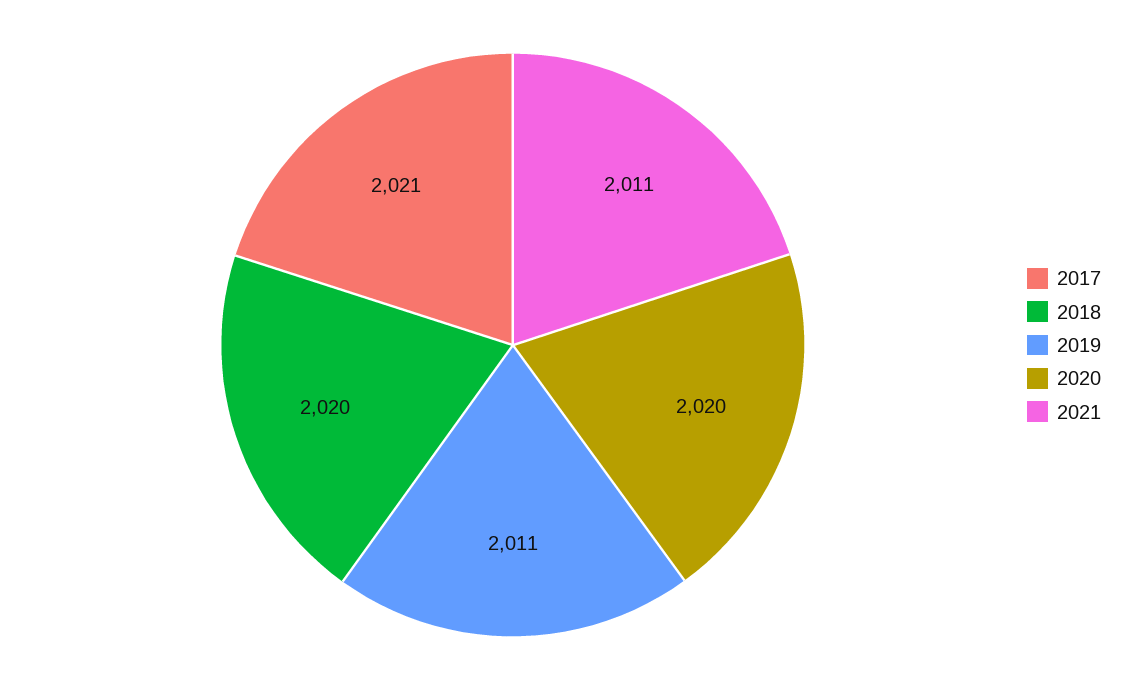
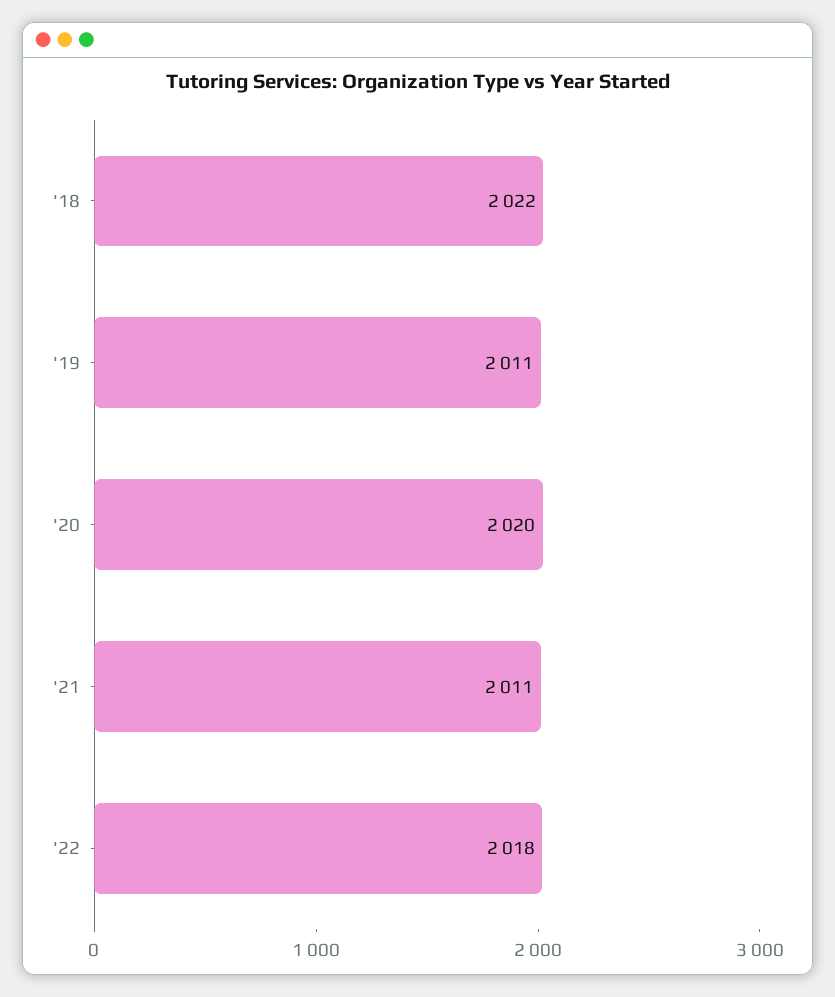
2017: 2021 -> none
2018: 2020 -> 2022
'22: none -> 2018

